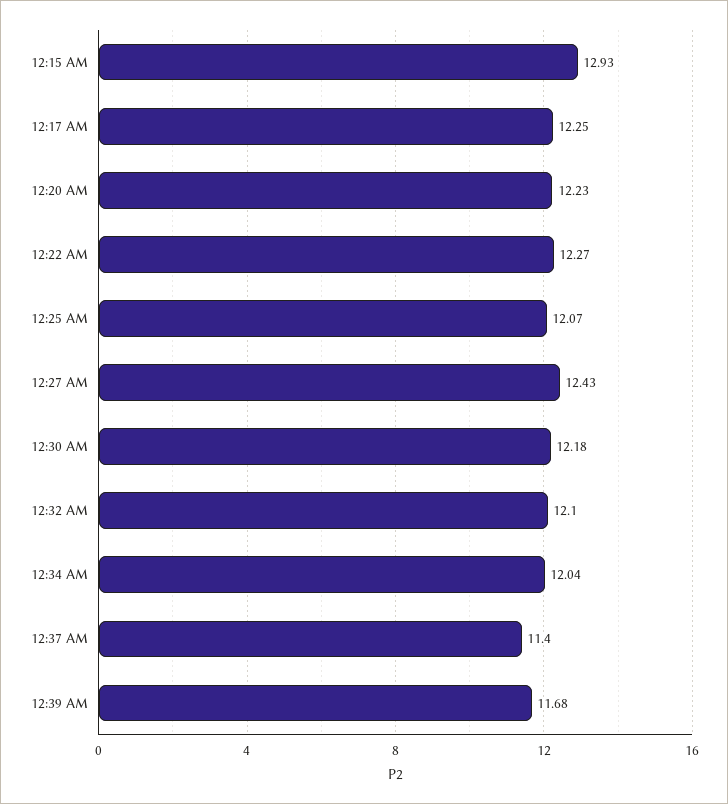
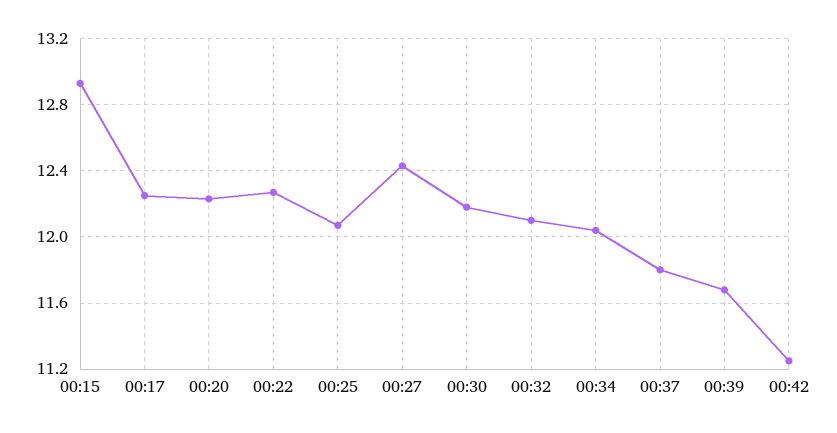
12:37 AM: 11.4 -> 11.8
00:42: none -> 11.25

